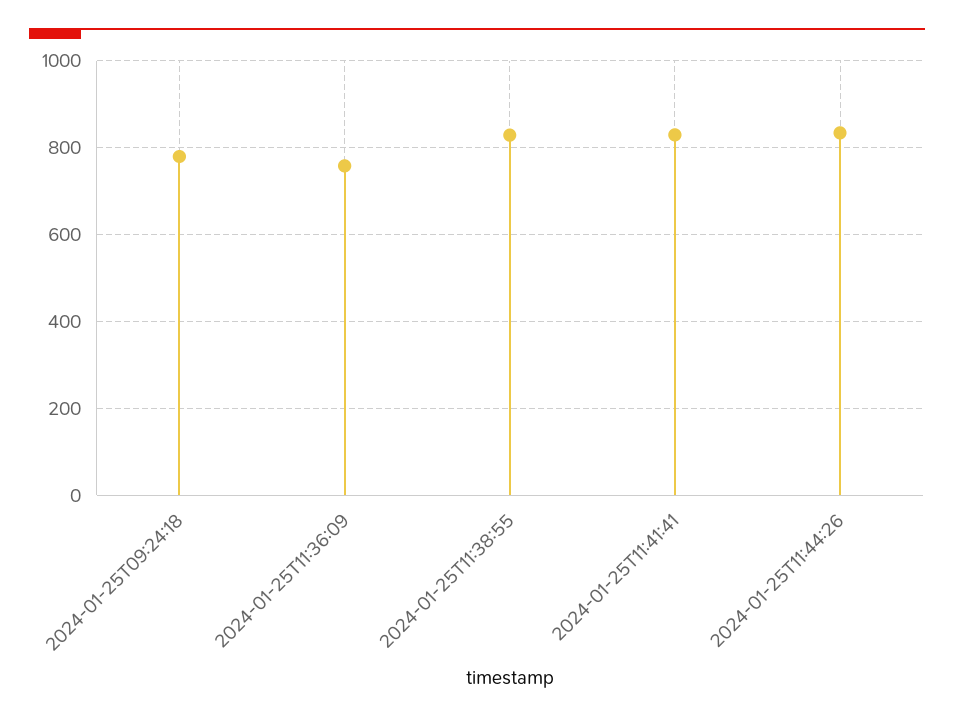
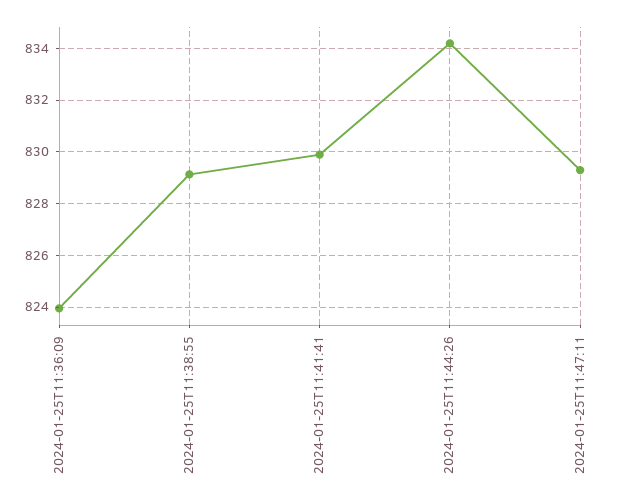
2024-01-25T09:24:18: 780 -> none
2024-01-25T11:36:09: 760 -> 824
2024-01-25T11:47:11: none -> 829.25

